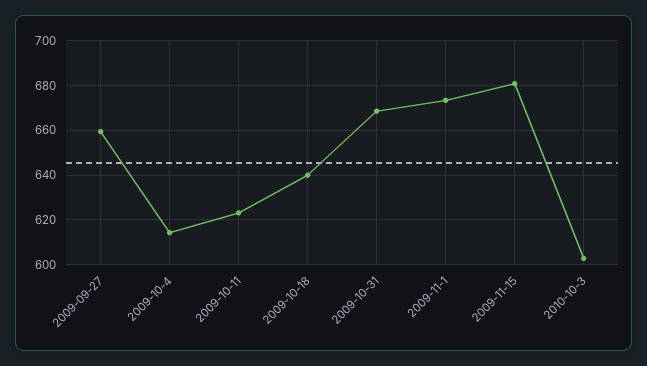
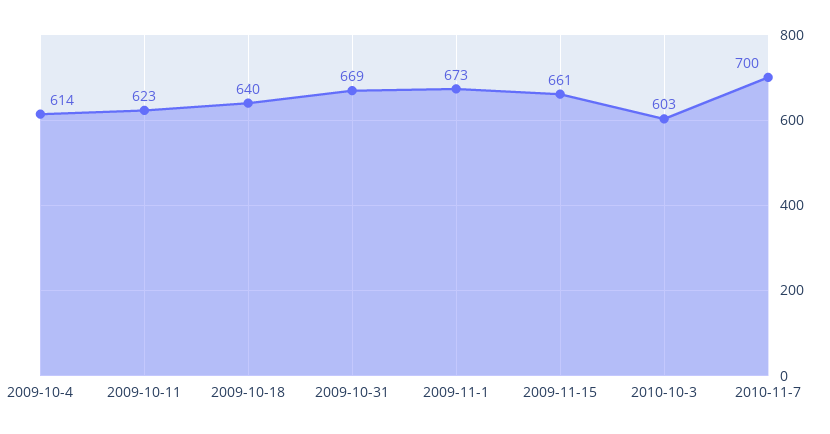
2009-09-27: 660 -> none
2009-11-15: 680 -> 661
2010-11-7: none -> 700

